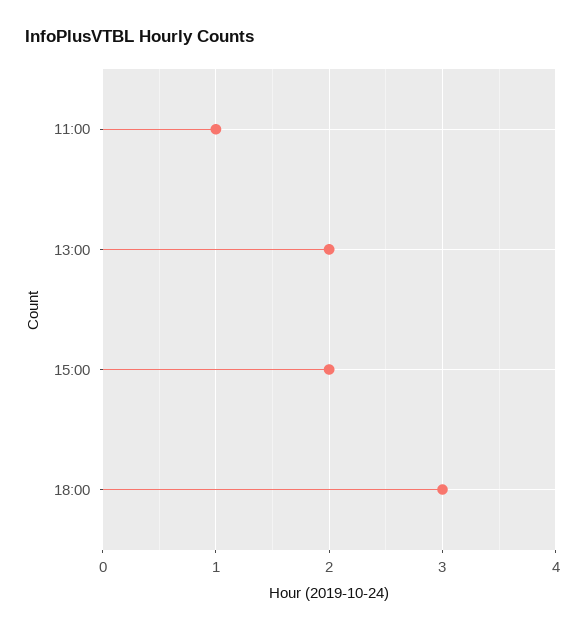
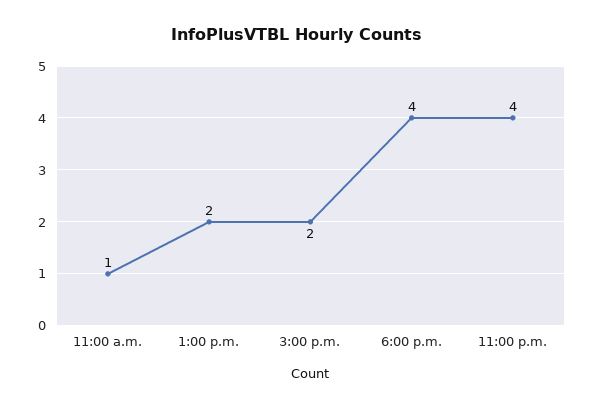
18:00: 3 -> 4
11:00 p.m.: none -> 4

